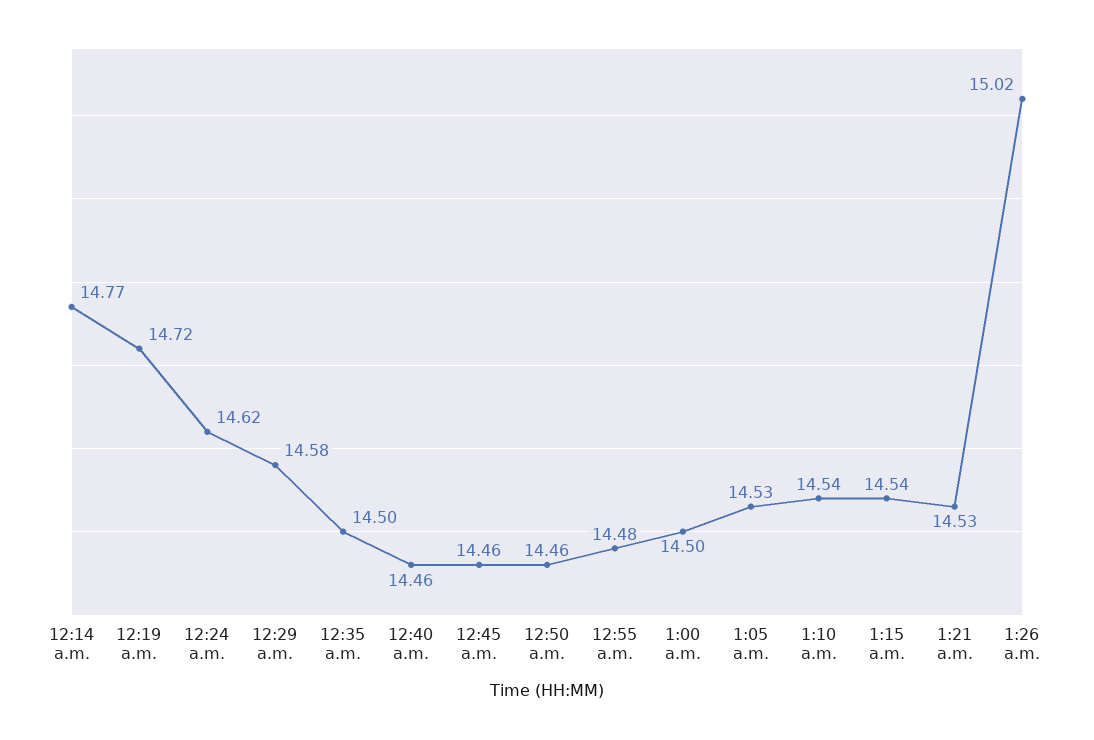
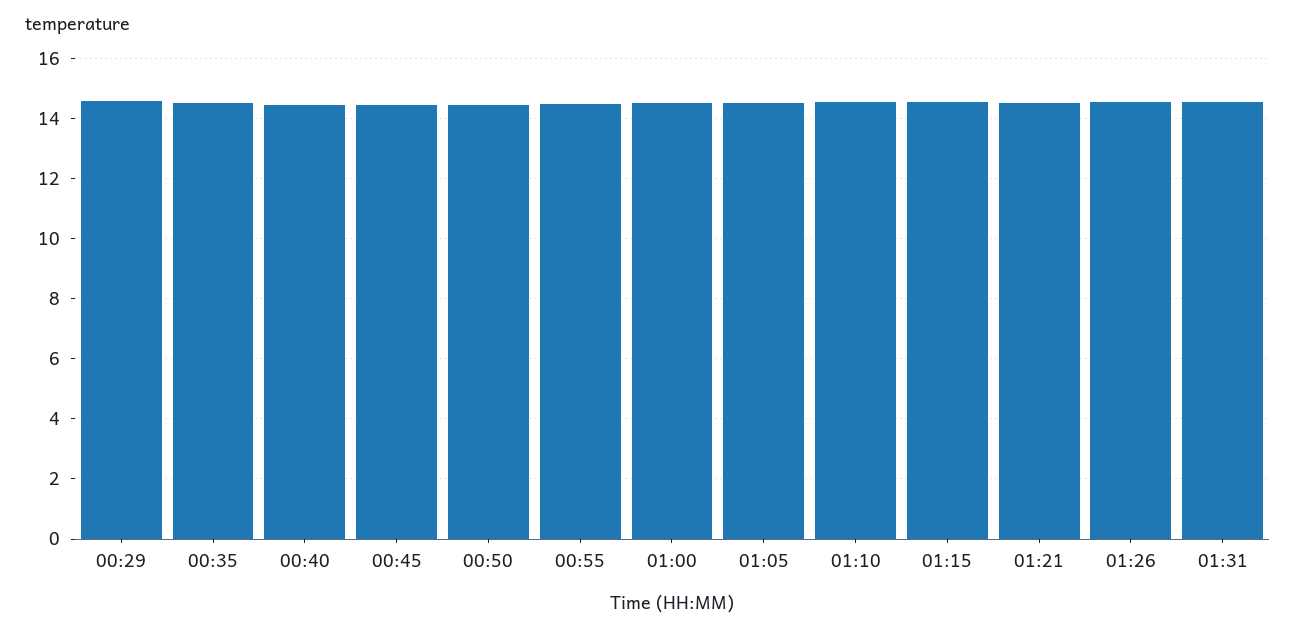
12:14 a.m.: 14.77 -> none
12:19 a.m.: 14.72 -> none
12:24 a.m.: 14.62 -> none
1:26 a.m.: 15.02 -> 14.6
01:31: none -> 14.6

